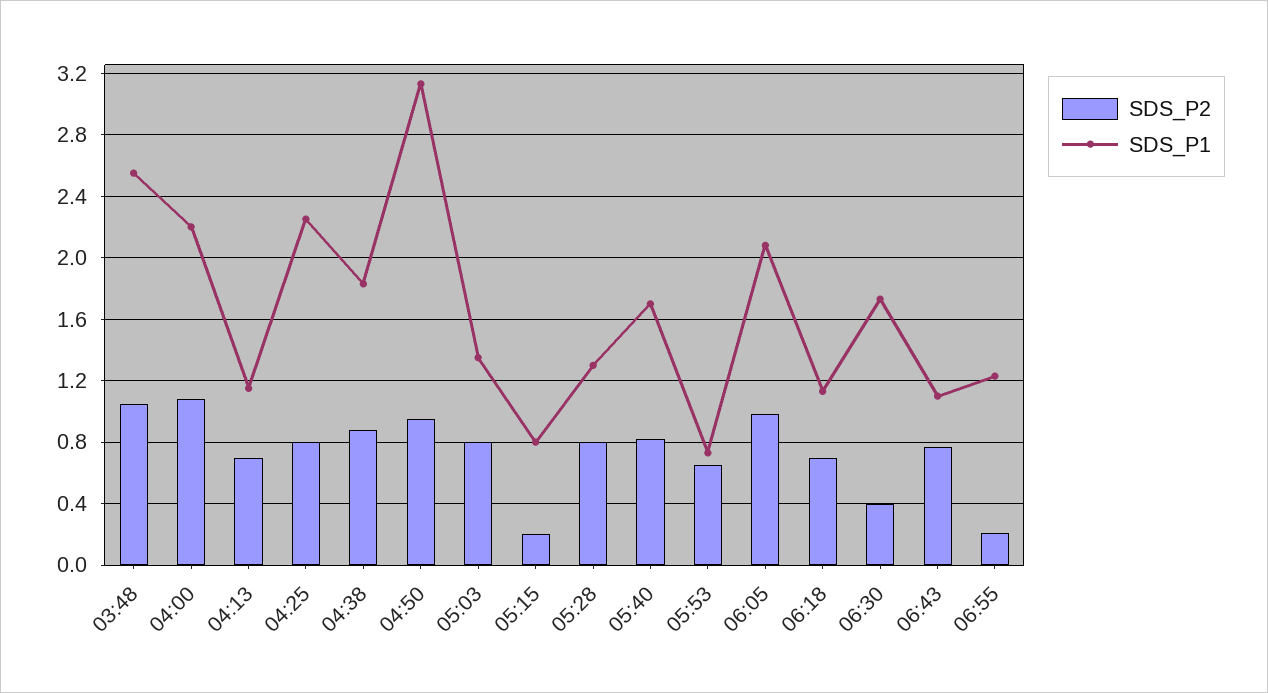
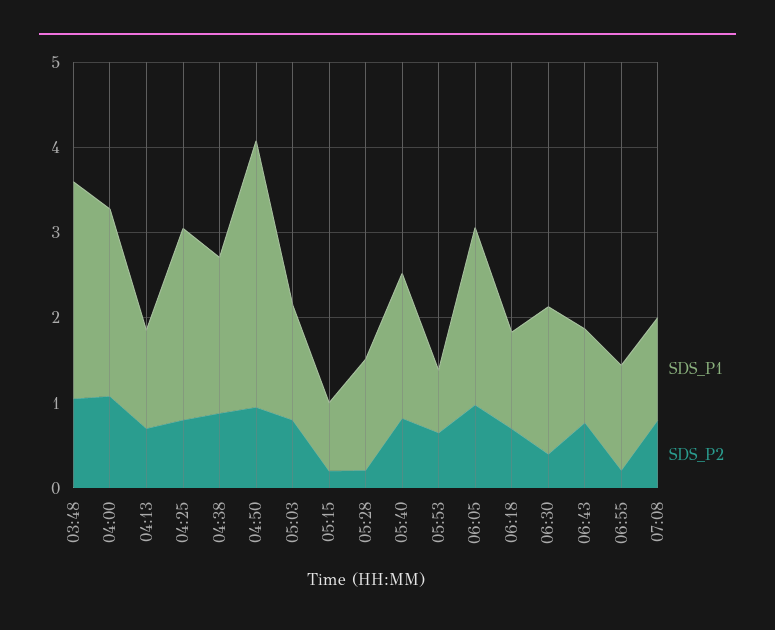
SDS_P2, 05:28: 0.8 -> 0.2
SDS_P1, 07:08: none -> 1.2
SDS_P2, 07:08: none -> 0.8

